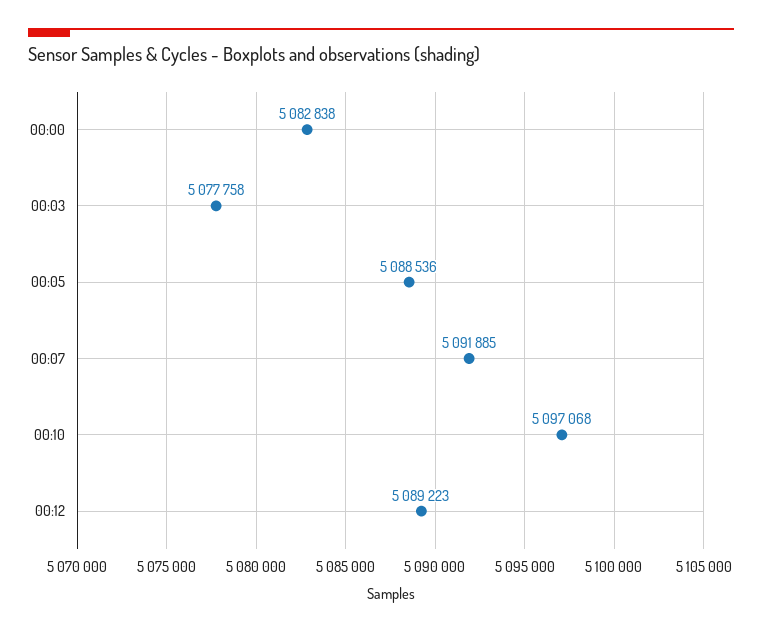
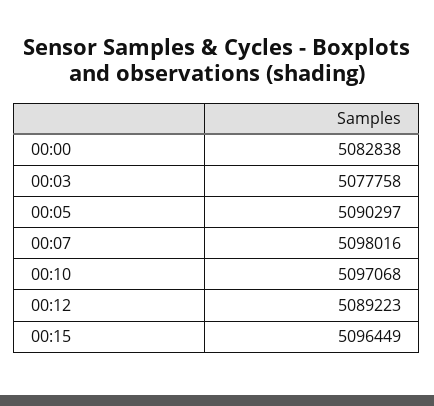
00:05: 5088536 -> 5090297
00:07: 5091885 -> 5098016
00:15: none -> 5096449

